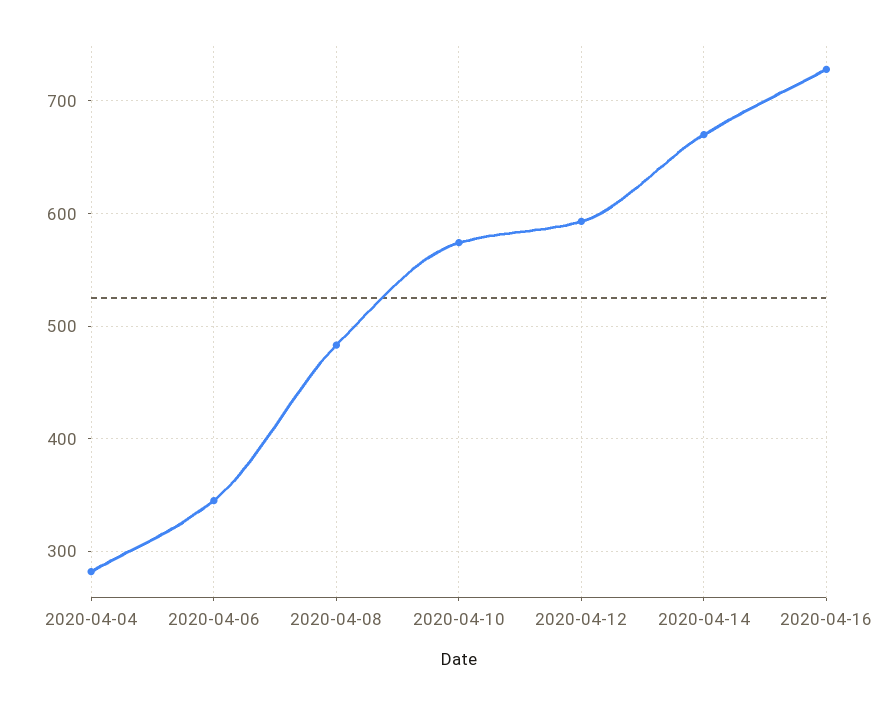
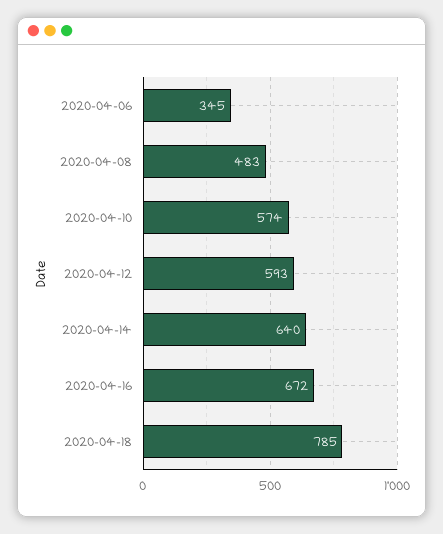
2020-04-04: 280 -> none
2020-04-14: 670 -> 640
2020-04-16: 730 -> 672
2020-04-18: none -> 785

